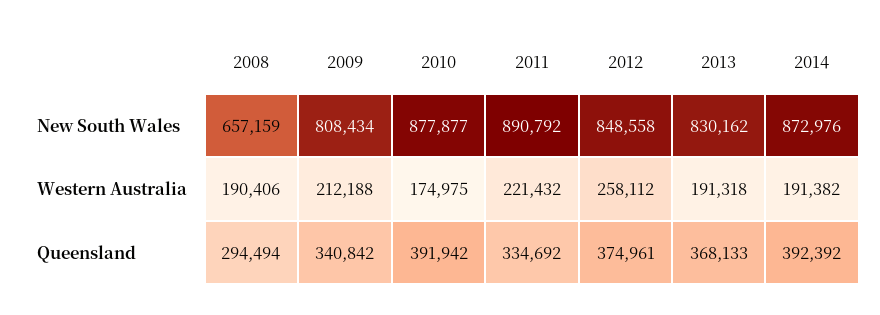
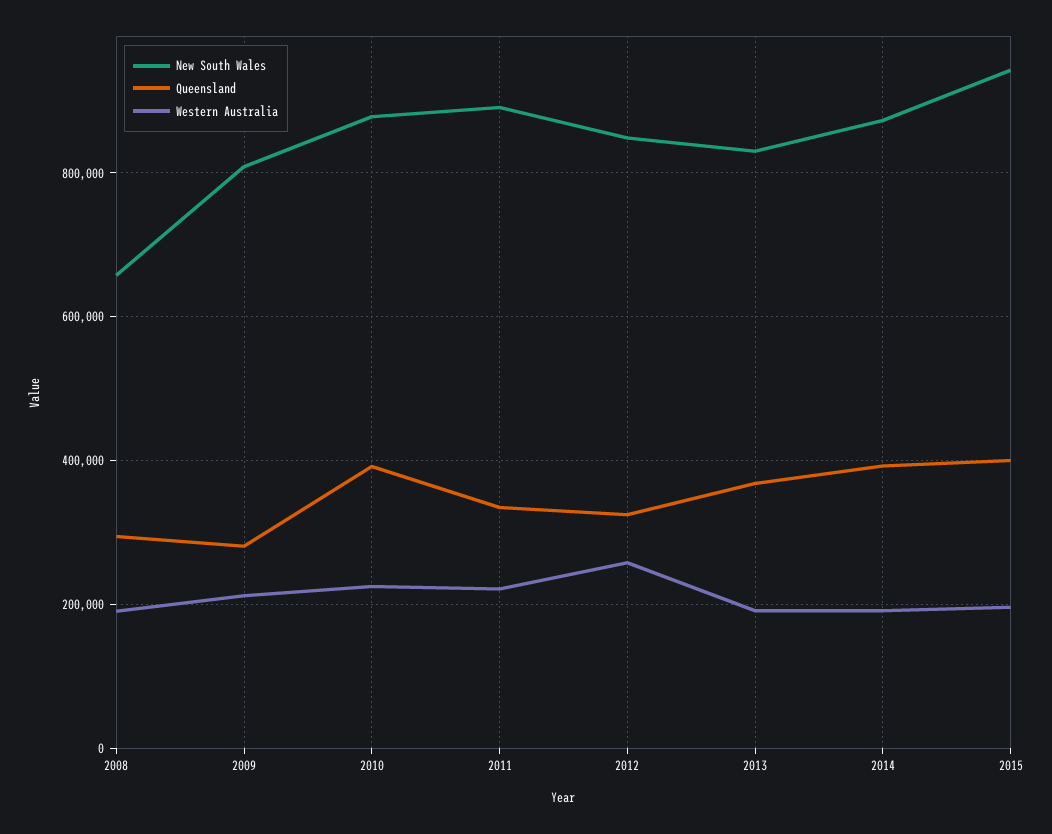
Western Australia, 2010: 174975 -> 220000
Queensland, 2009: 340842 -> 280000
Queensland, 2012: 374961 -> 320000
New South Wales, 2015: none -> 940000
Queensland, 2015: none -> 400000
Western Australia, 2015: none -> 200000

